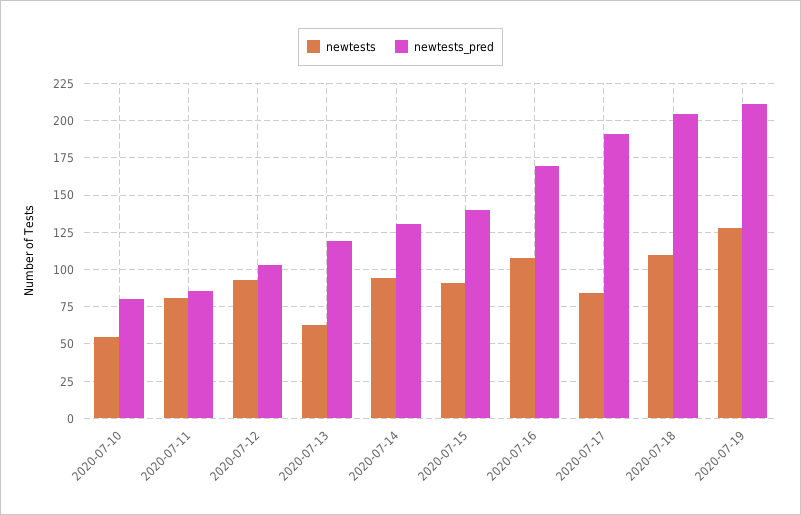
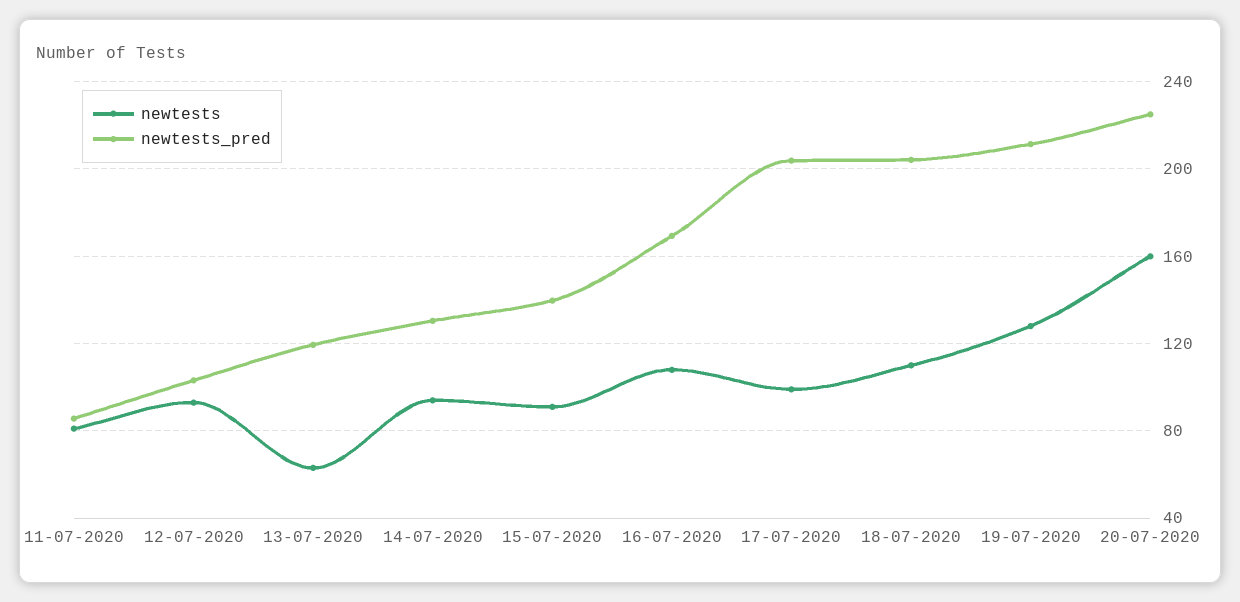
newtests, 2020-07-10: 55 -> none
newtests_pred, 2020-07-10: 80 -> none
newtests, 2020-07-17: 85 -> 100
newtests_pred, 2020-07-17: 190 -> 205
newtests, 20-07-2020: none -> 160
newtests_pred, 20-07-2020: none -> 225

